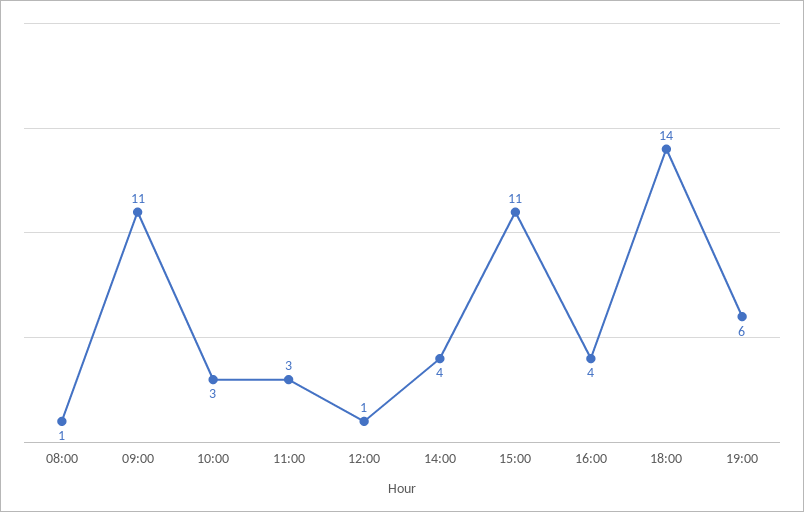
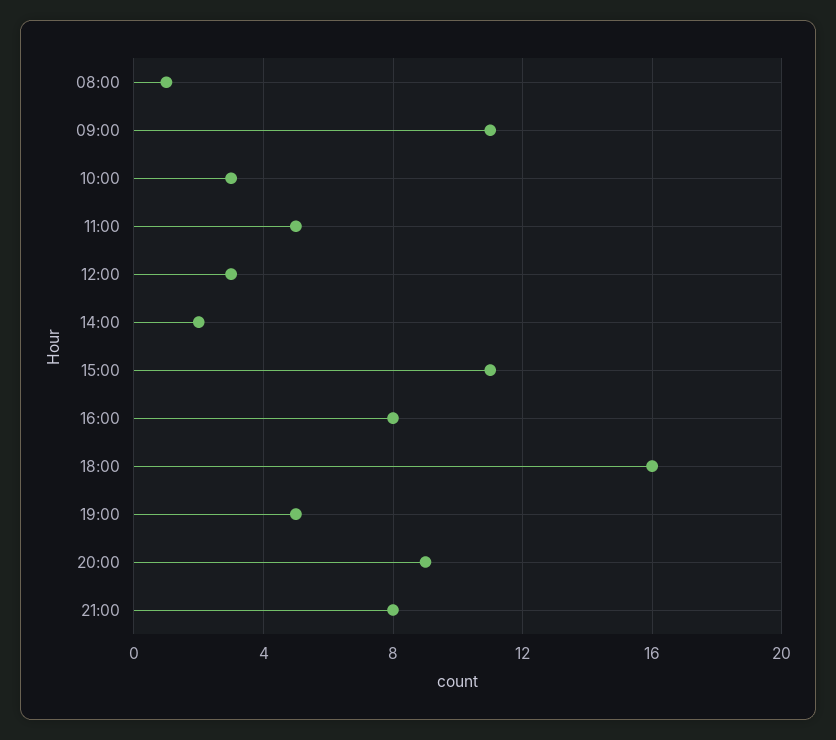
11:00: 3 -> 5
12:00: 1 -> 3
14:00: 4 -> 2
16:00: 4 -> 8
18:00: 14 -> 16
19:00: 6 -> 5
20:00: none -> 9
21:00: none -> 8

